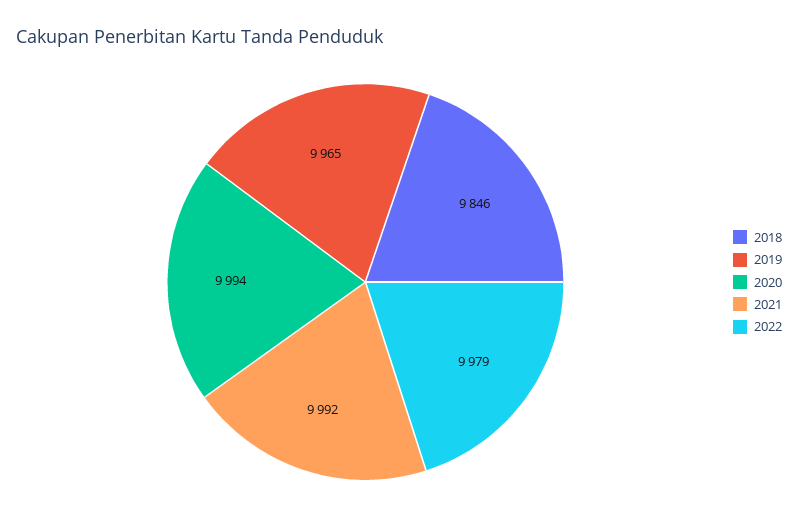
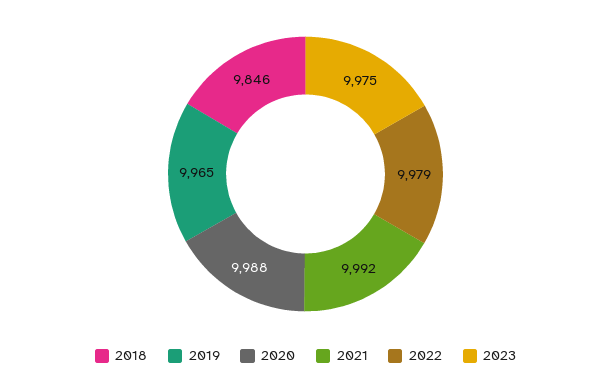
2020: 9994 -> 9988
2023: none -> 9975

